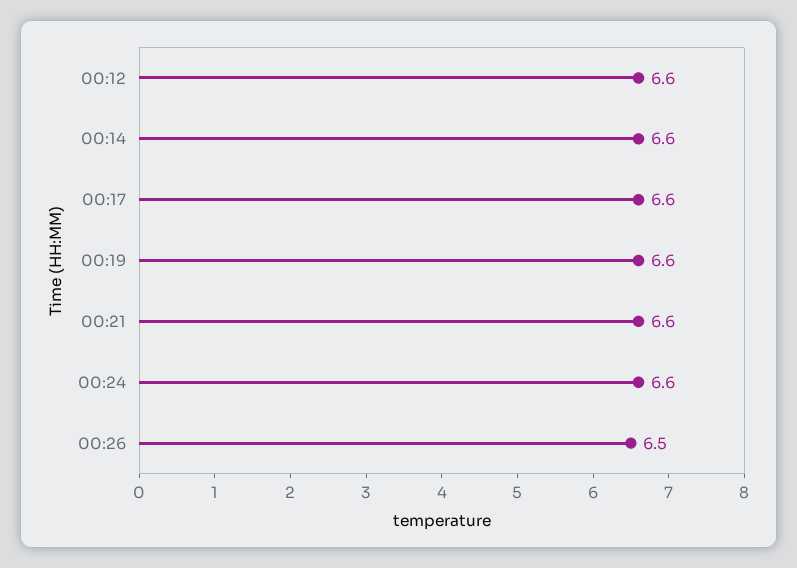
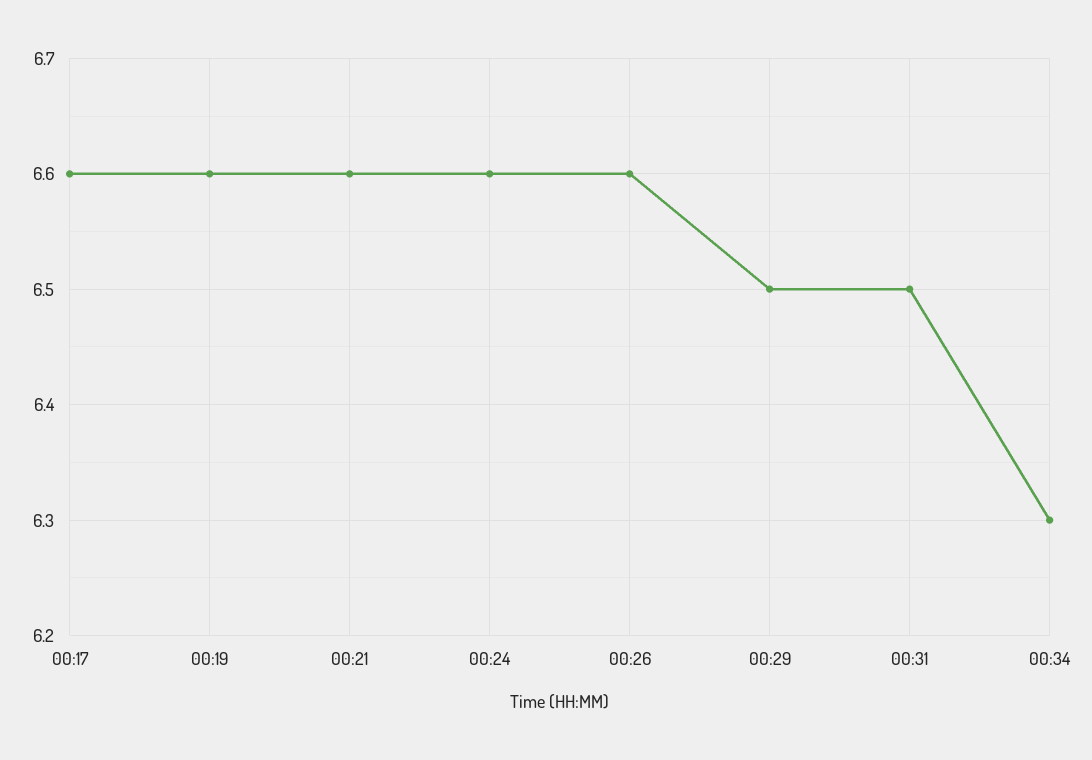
00:12: 6.6 -> none
00:14: 6.6 -> none
00:26: 6.5 -> 6.6
00:29: none -> 6.5
00:31: none -> 6.5
00:34: none -> 6.3

